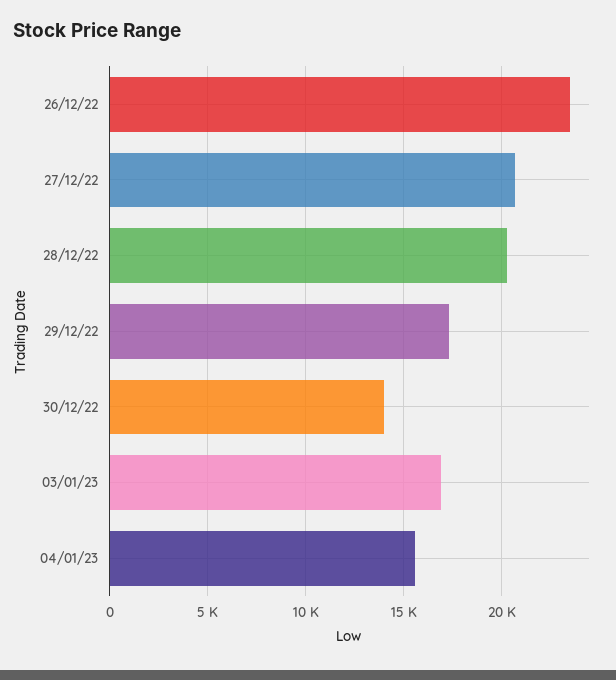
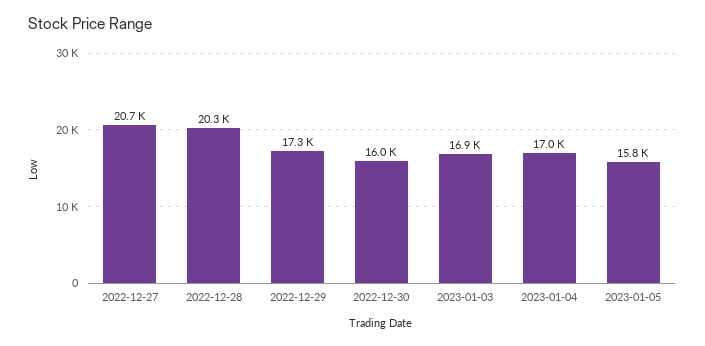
26/12/22: 23500 -> none
30/12/22: 14000 -> 16000
04/01/23: 15500 -> 17000
2023-01-05: none -> 15800

